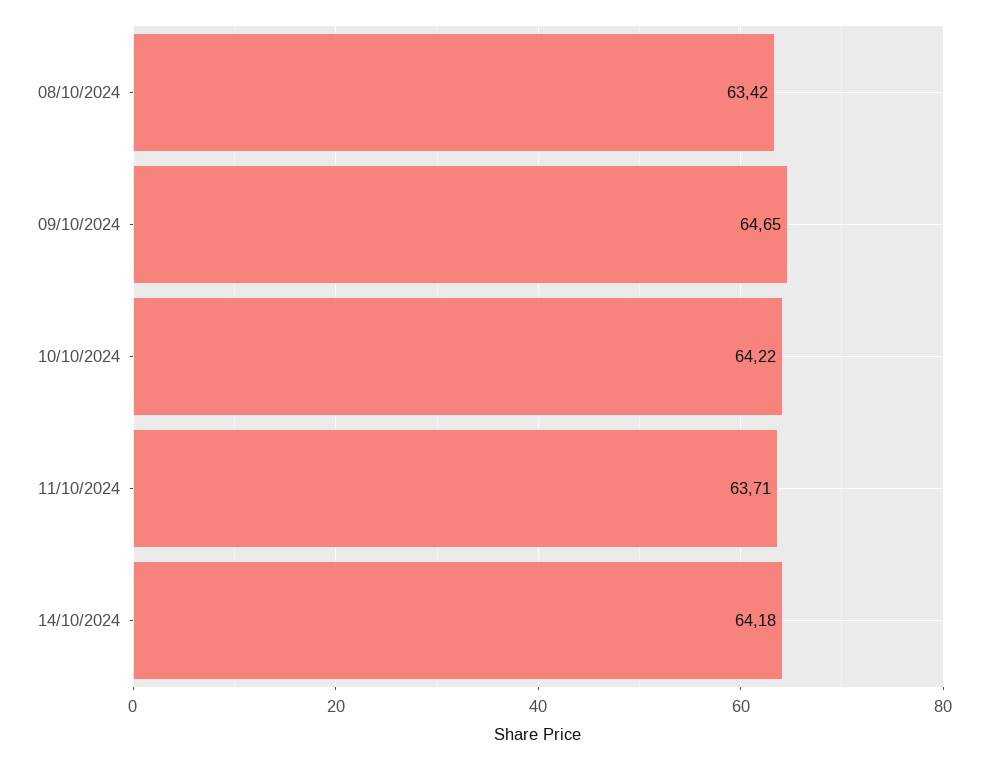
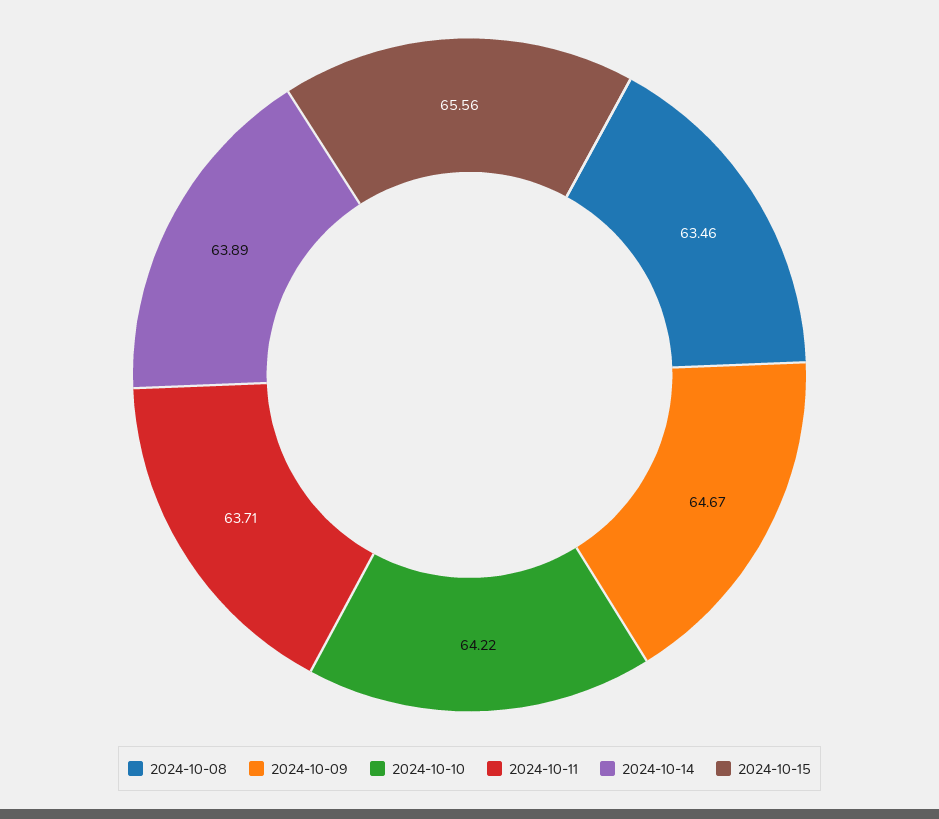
08/10/2024: 63.42 -> 63.46
09/10/2024: 64.65 -> 64.67
14/10/2024: 64.18 -> 63.89
2024-10-15: none -> 65.56

